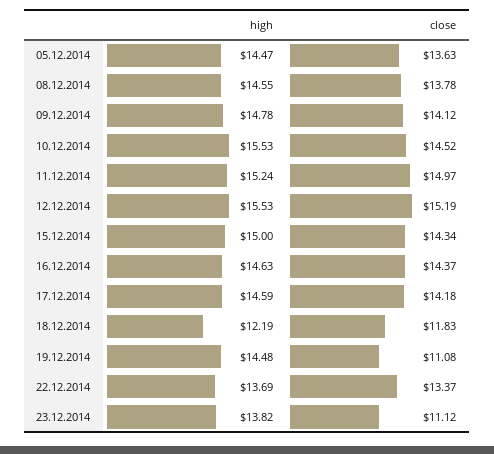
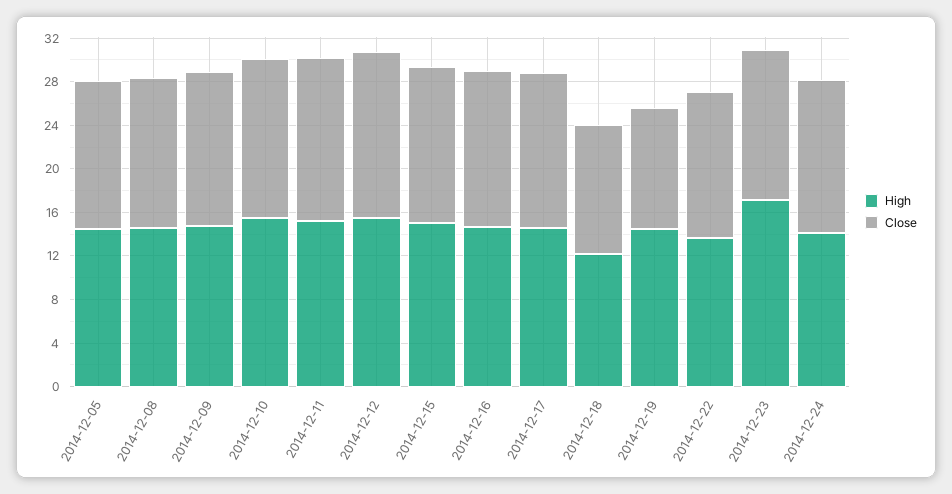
high, 23.12.2014: 13.82 -> 17
close, 23.12.2014: 11.12 -> 14
high, 2014-12-24: none -> 14
close, 2014-12-24: none -> 14

